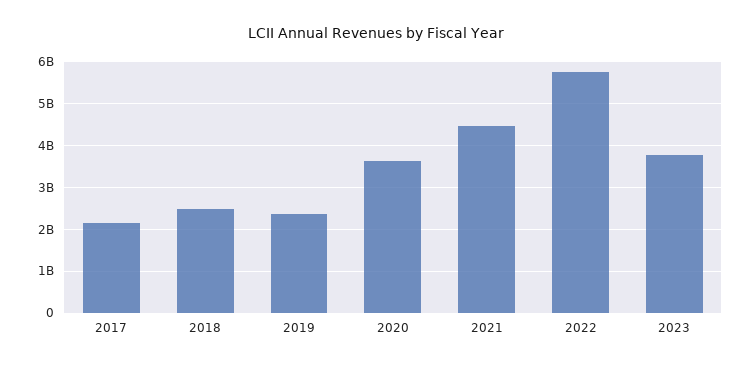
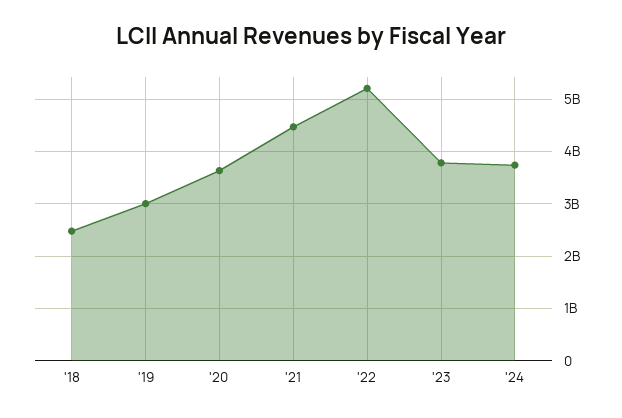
2017: 2200000000 -> none
2019: 2400000000 -> 3000000000
2022: 5800000000 -> 5200000000
'24: none -> 3800000000

